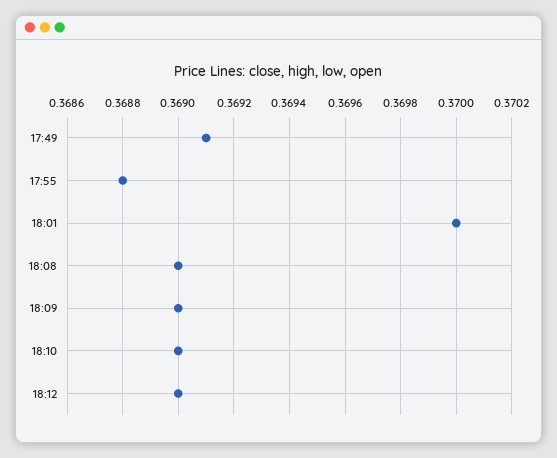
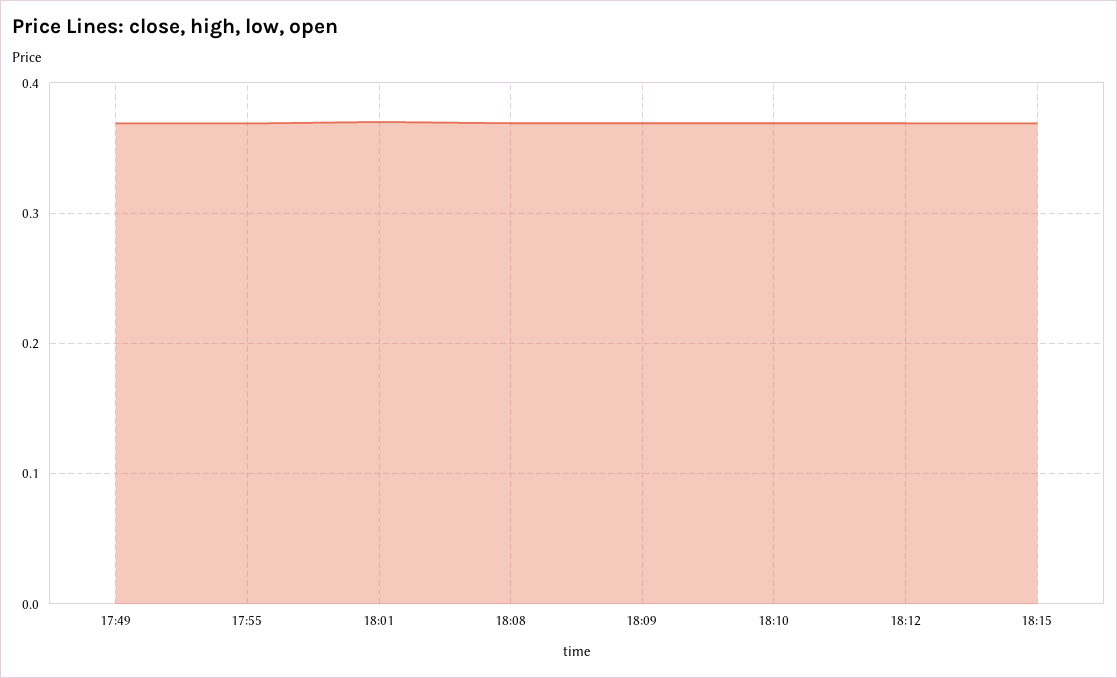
18:15: none -> 0.37

